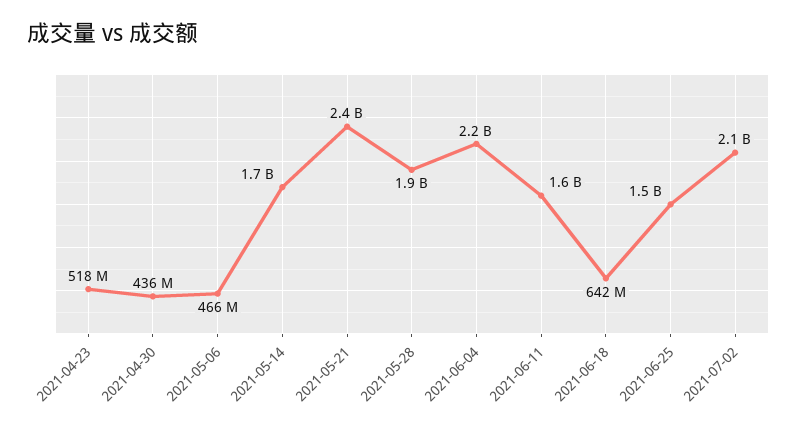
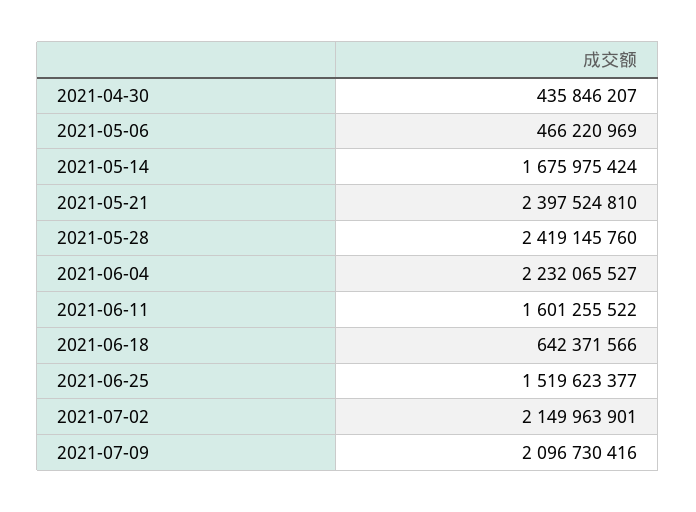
2021-04-23: 518000000 -> none
2021-05-28: 1900000000 -> 2419145760
2021-07-09: none -> 2096730416

